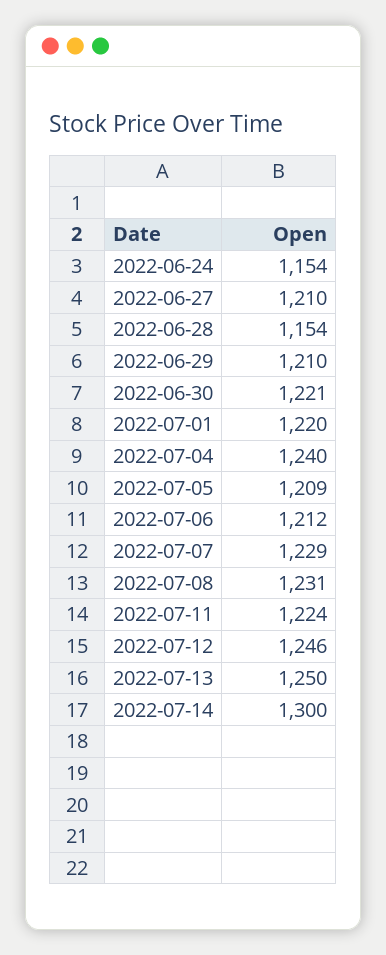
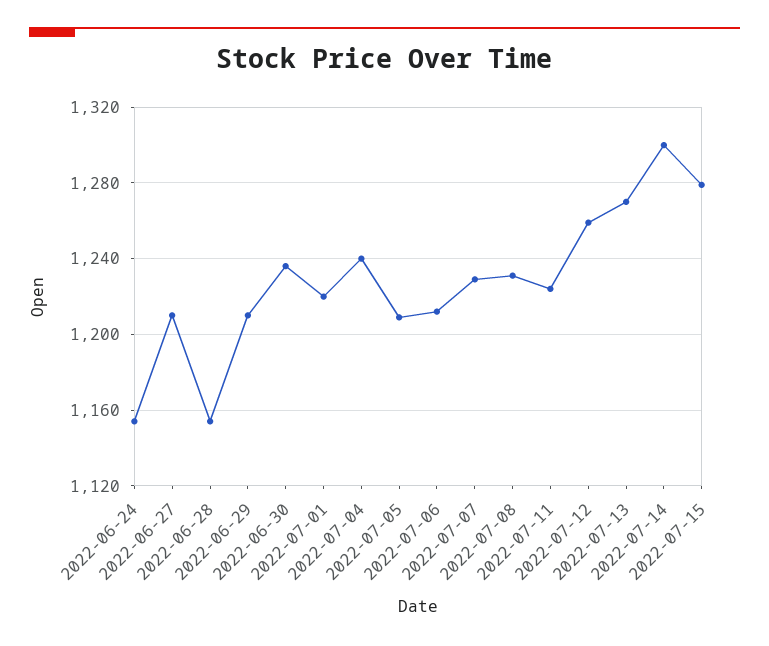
2022-06-30: 1221 -> 1235
2022-07-12: 1246 -> 1260
2022-07-13: 1250 -> 1270
2022-07-15: none -> 1280

